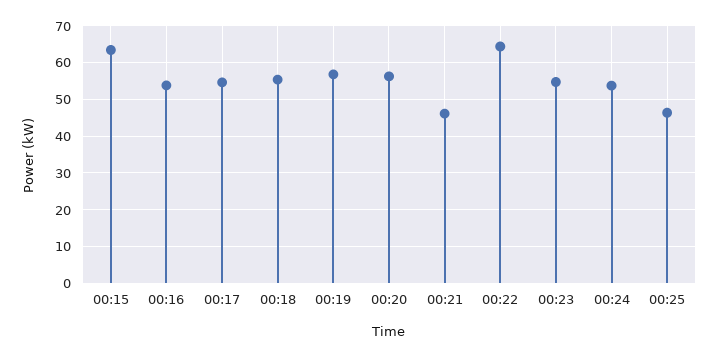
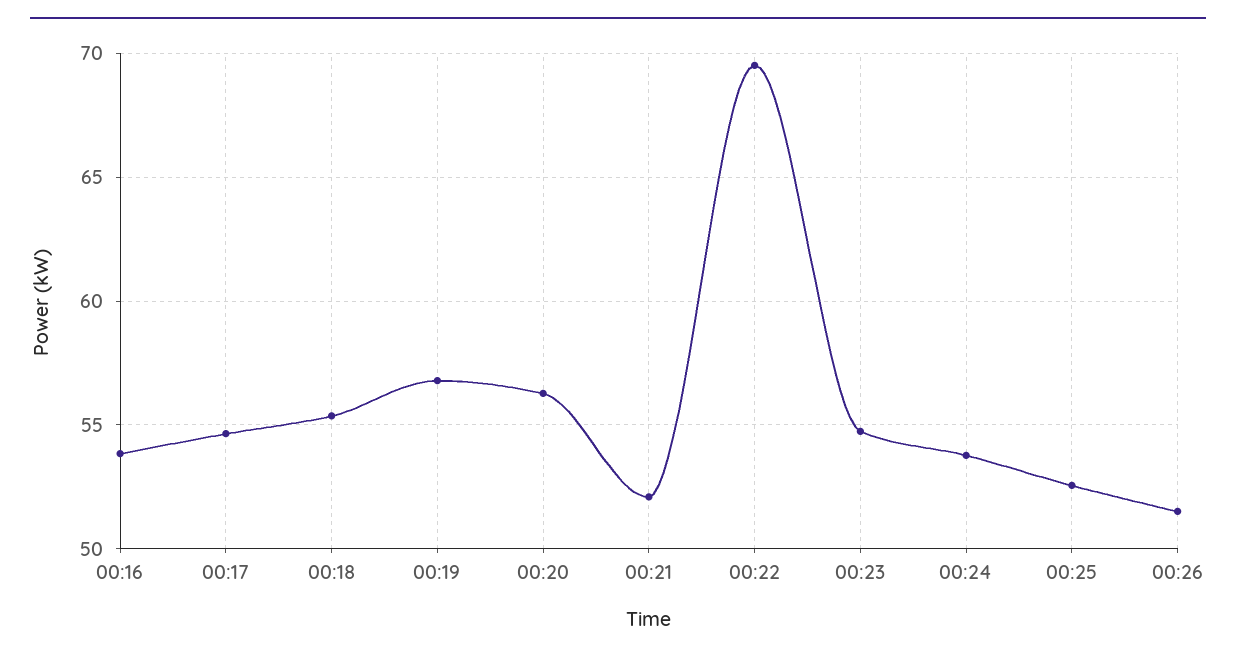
00:15: 64 -> none
00:21: 46 -> 52
00:22: 64 -> 69.5
00:25: 46 -> 52.5
00:26: none -> 51.5

